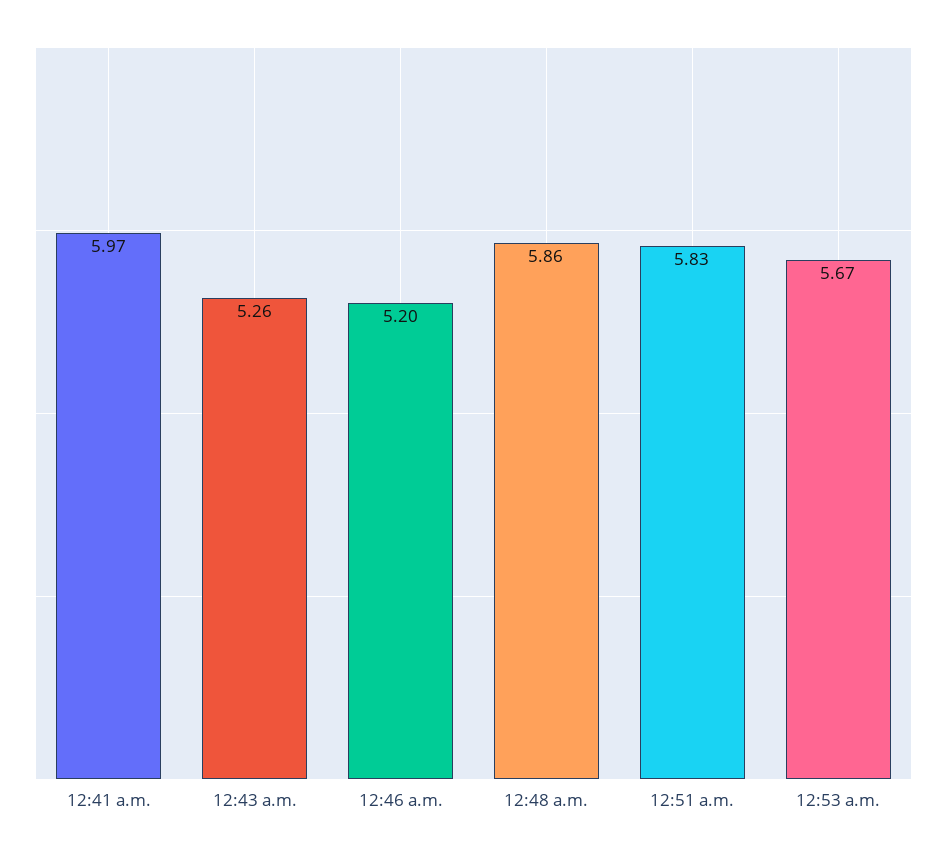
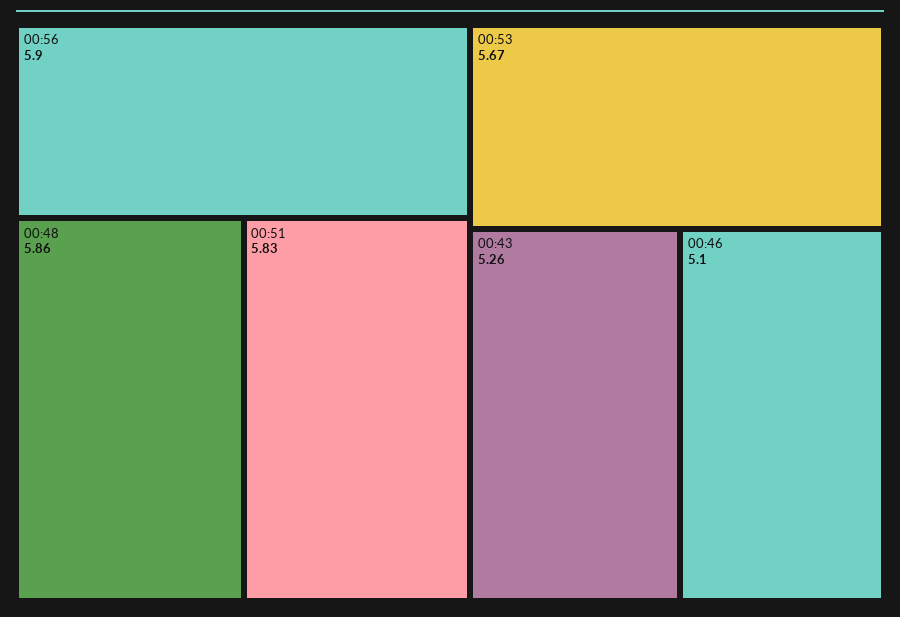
12:41 a.m.: 5.97 -> none
12:46 a.m.: 5.2 -> 5.1
00:56: none -> 5.9

